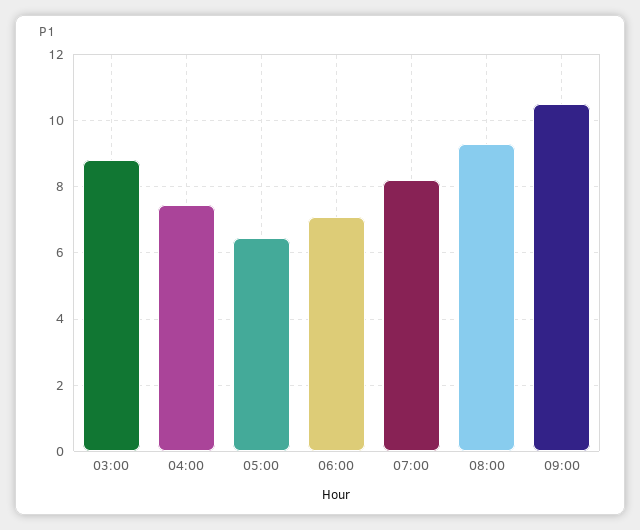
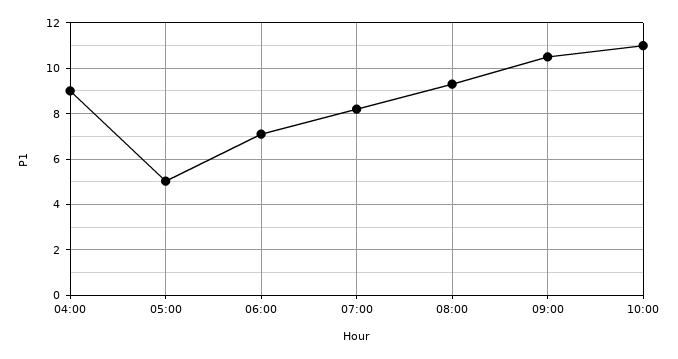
03:00: 8.8 -> none
04:00: 7.4 -> 9
05:00: 6.4 -> 5
10:00: none -> 11

